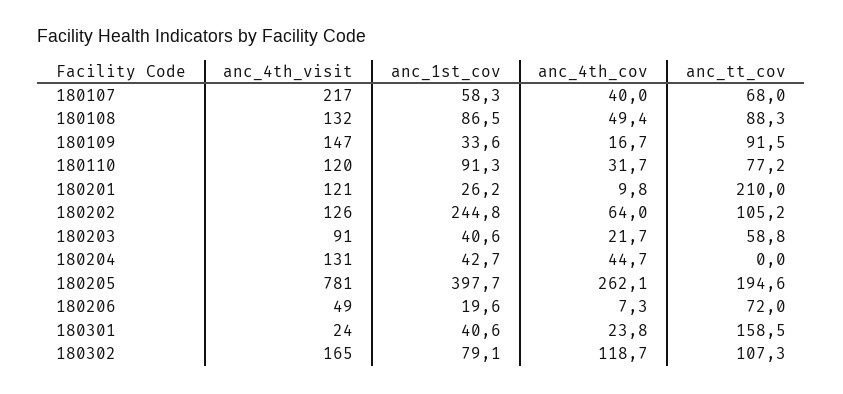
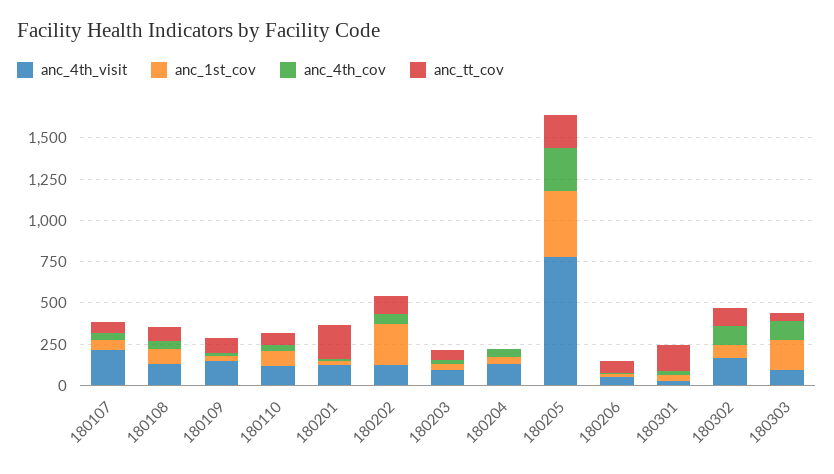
anc_4th_visit, 180303: none -> 100
anc_1st_cov, 180303: none -> 200
anc_4th_cov, 180303: none -> 100
anc_tt_cov, 180303: none -> 50

